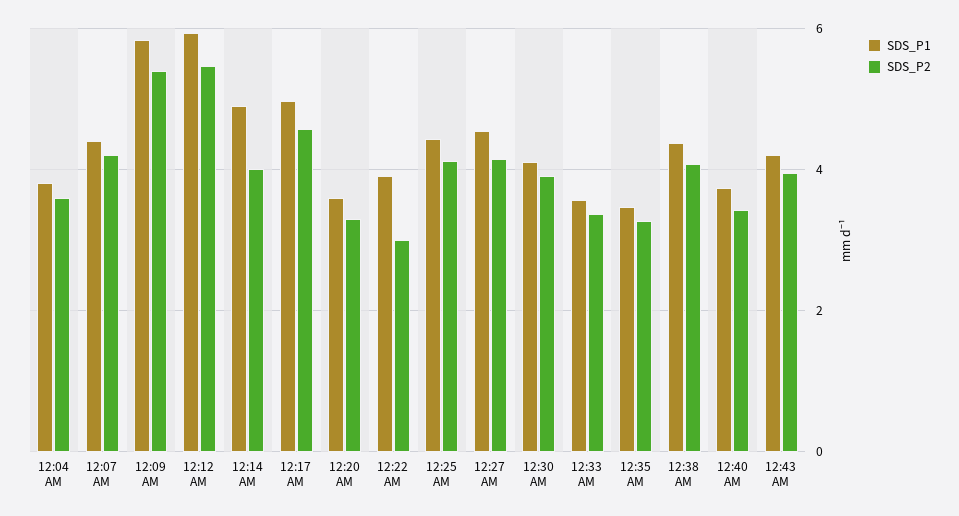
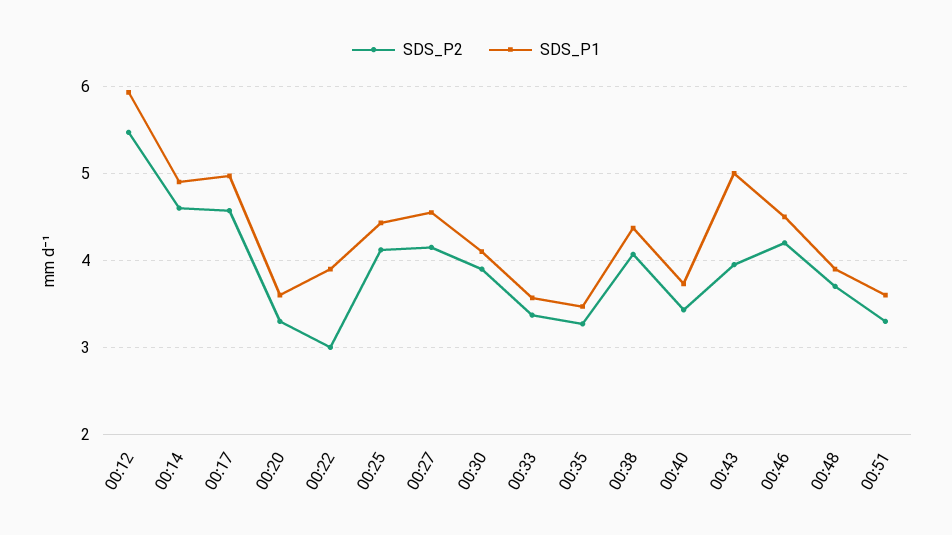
SDS_P1, 12:04 AM: 3.8 -> none
SDS_P2, 12:04 AM: 3.6 -> none
SDS_P1, 12:07 AM: 4.4 -> none
SDS_P2, 12:07 AM: 4.2 -> none
SDS_P1, 12:09 AM: 5.8 -> none
SDS_P2, 12:09 AM: 5.4 -> none
SDS_P2, 12:14 AM: 4 -> 4.6
SDS_P1, 12:43 AM: 4.2 -> 5
SDS_P2, 00:46: none -> 4.2
SDS_P1, 00:46: none -> 4.5
SDS_P2, 00:48: none -> 3.7
SDS_P1, 00:48: none -> 3.9
SDS_P2, 00:51: none -> 3.3
SDS_P1, 00:51: none -> 3.6

